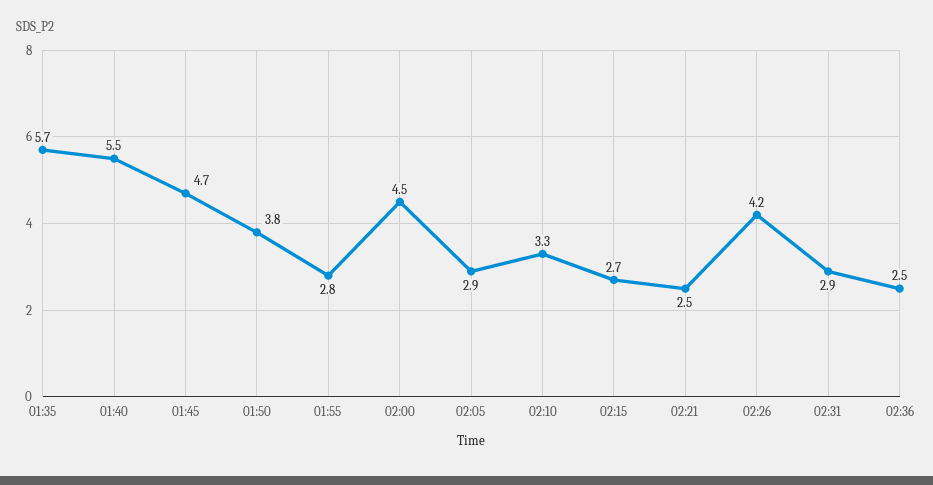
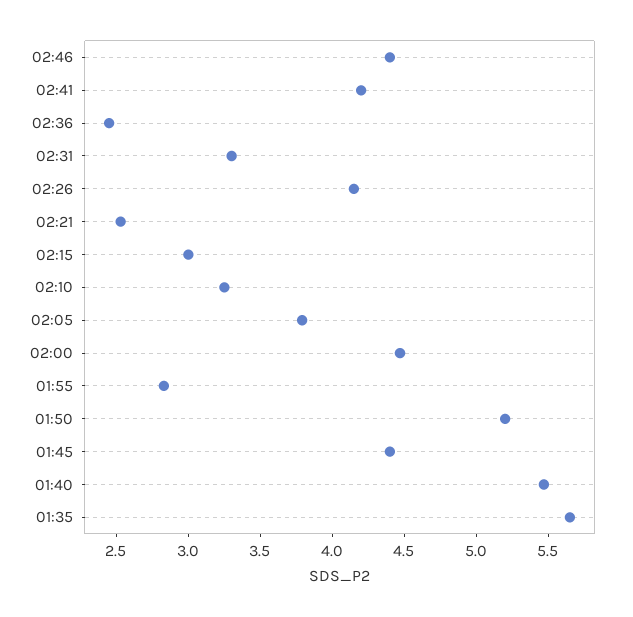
01:45: 4.7 -> 4.4
01:50: 3.8 -> 5.2
02:05: 2.9 -> 3.8
02:15: 2.7 -> 3
02:31: 2.9 -> 3.3
02:46: none -> 4.4
02:41: none -> 4.2

